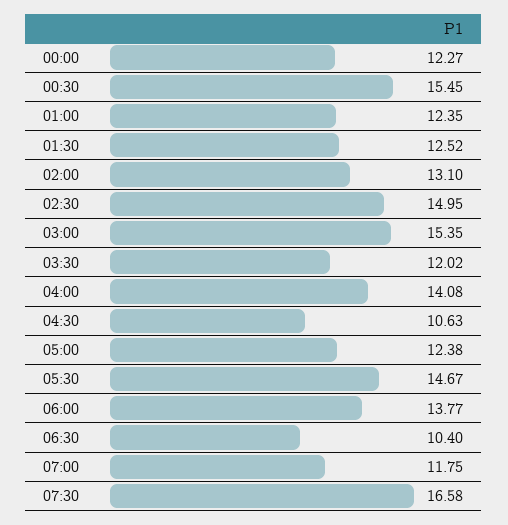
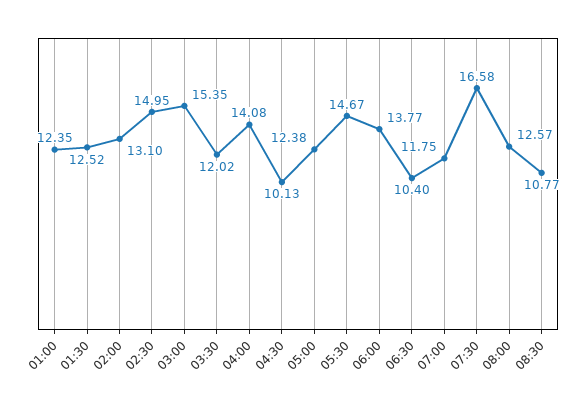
00:00: 12.27 -> none
00:30: 15.45 -> none
04:30: 10.63 -> 10.13
08:00: none -> 12.57
08:30: none -> 10.77

